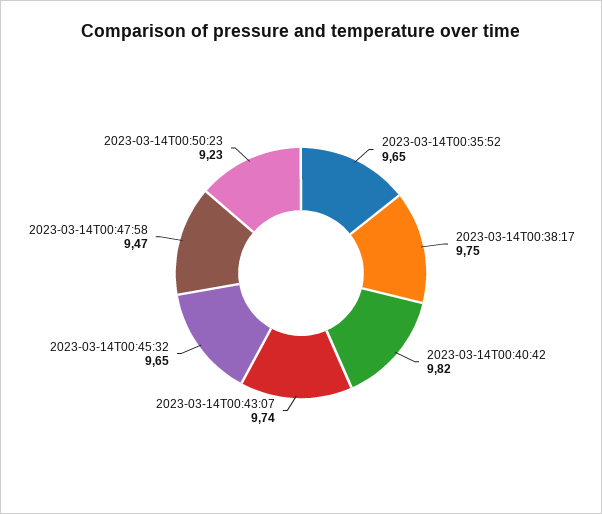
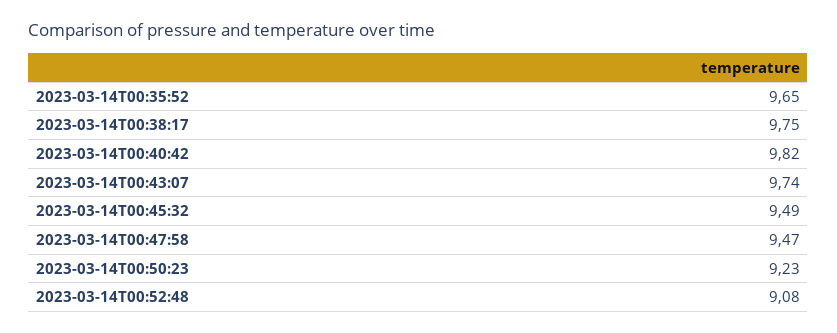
2023-03-14T00:45:32: 9.65 -> 9.49
2023-03-14T00:52:48: none -> 9.08

